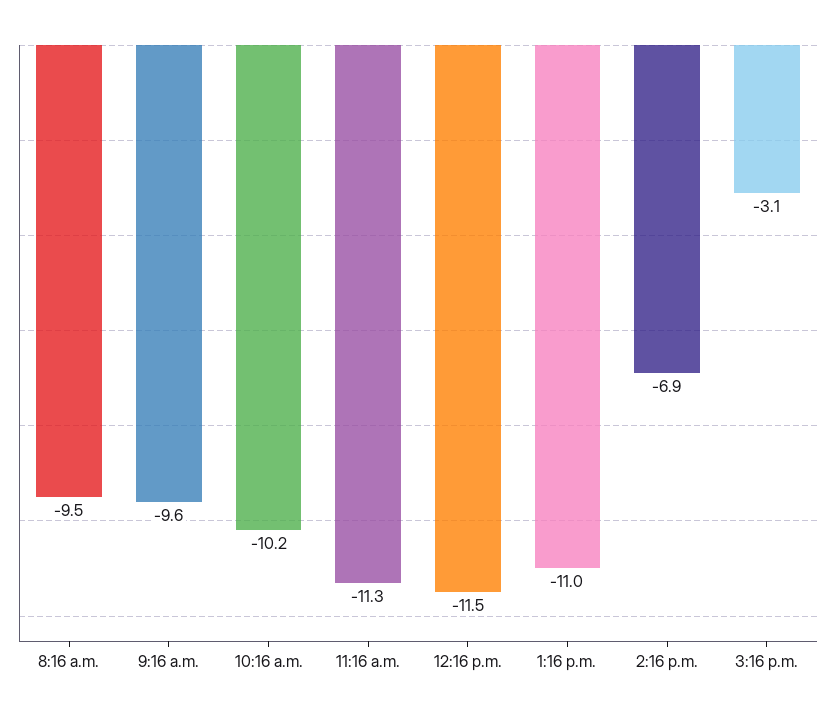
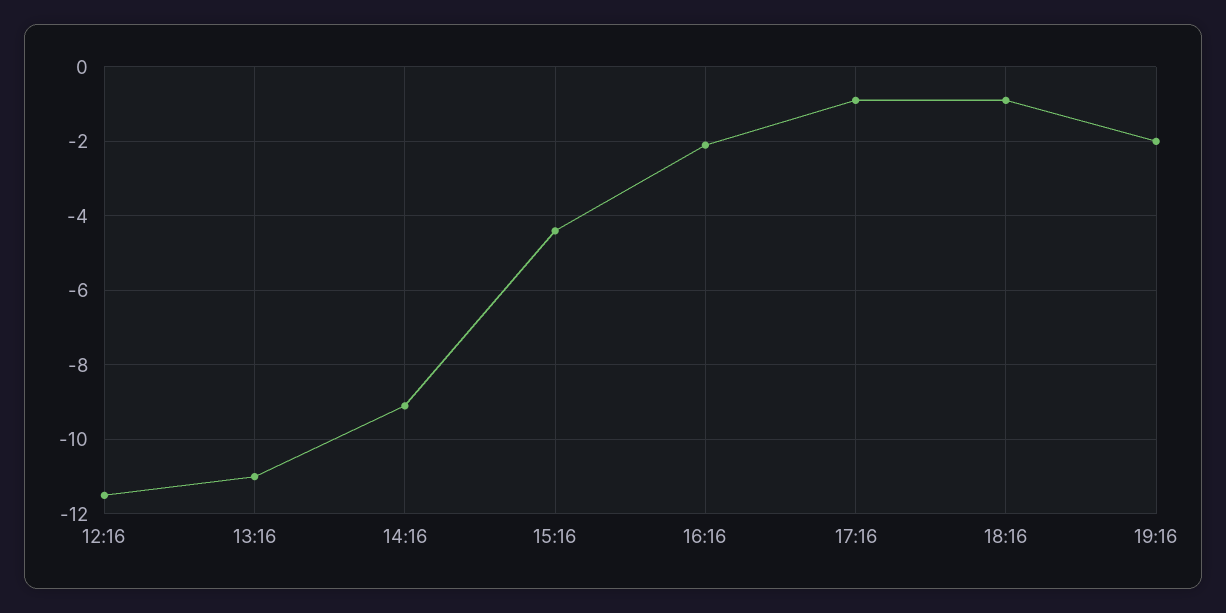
8:16 a.m.: -9.5 -> none
9:16 a.m.: -9.6 -> none
10:16 a.m.: -10.2 -> none
11:16 a.m.: -11.3 -> none
2:16 p.m.: -6.9 -> -9
3:16 p.m.: -3.1 -> -4.5
16:16: none -> -2
17:16: none -> -1
18:16: none -> -1
19:16: none -> -2

